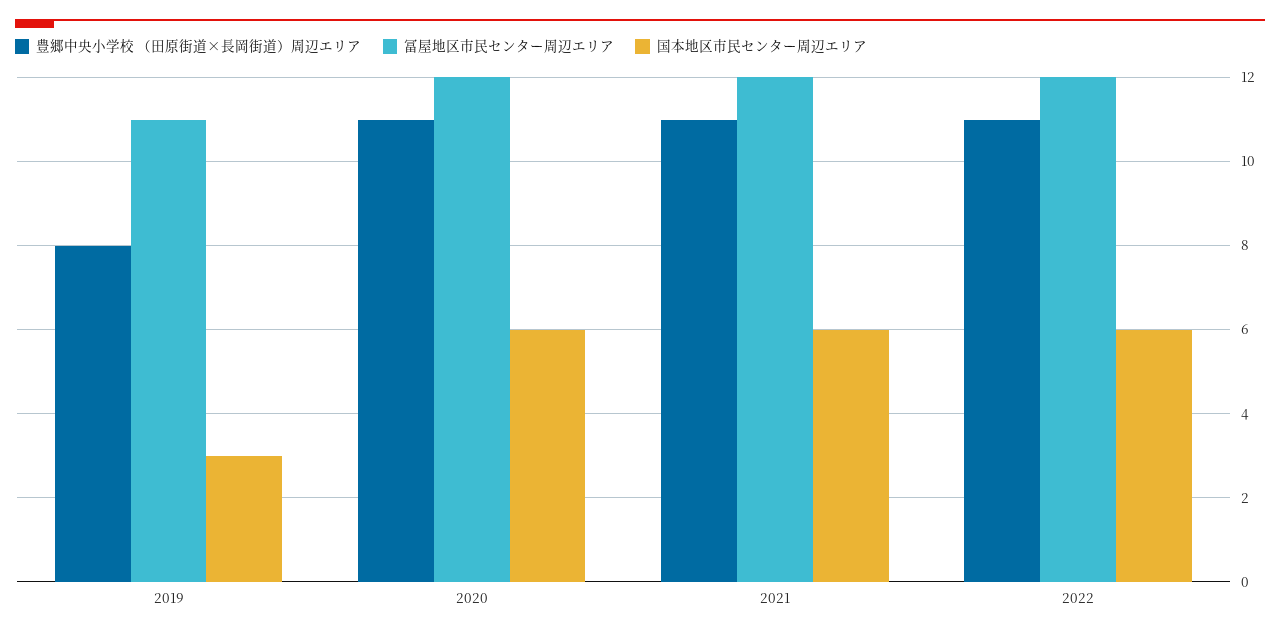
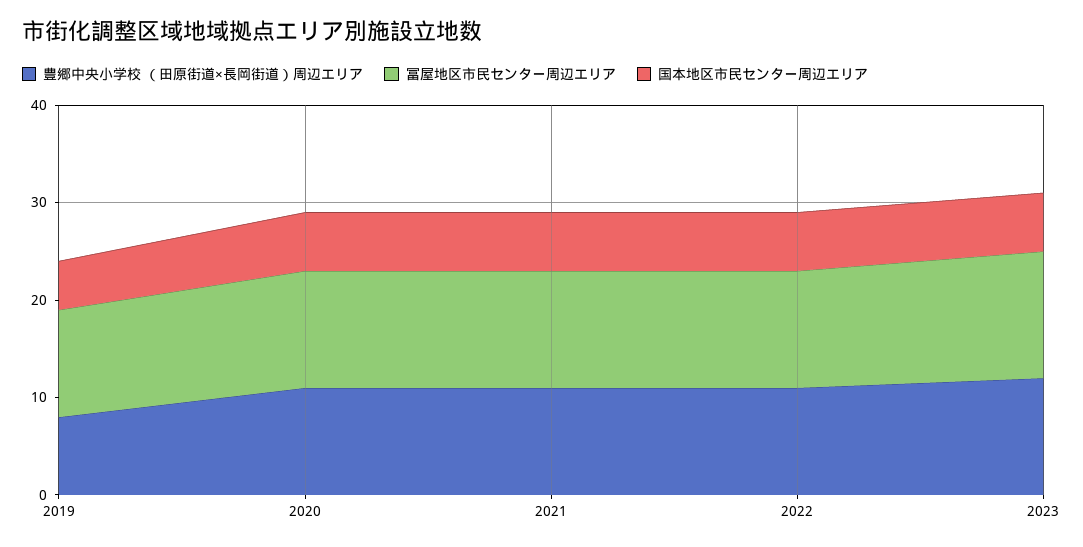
国本地区市民センター周辺エリア, 2019: 3 -> 5
豊郷中央小学校 （田原街道×長岡街道）周辺エリア, 2023: none -> 12
冨屋地区市民センター周辺エリア, 2023: none -> 13
国本地区市民センター周辺エリア, 2023: none -> 6

